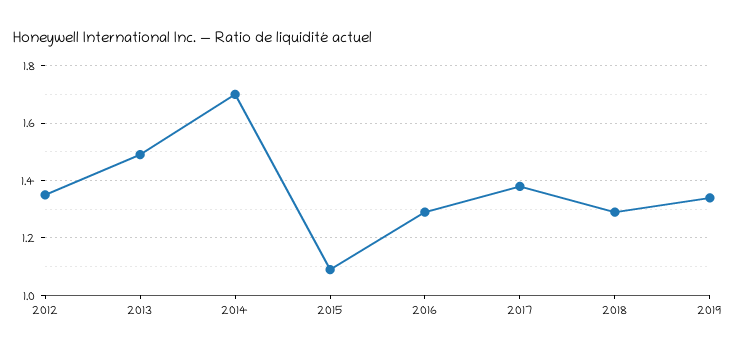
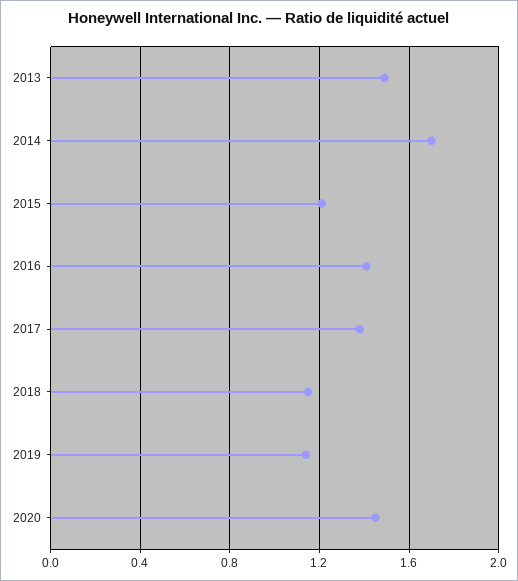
2012: 1.35 -> none
2015: 1.1 -> 1.2
2016: 1.3 -> 1.4
2018: 1.3 -> 1.15
2019: 1.35 -> 1.15
2020: none -> 1.45

